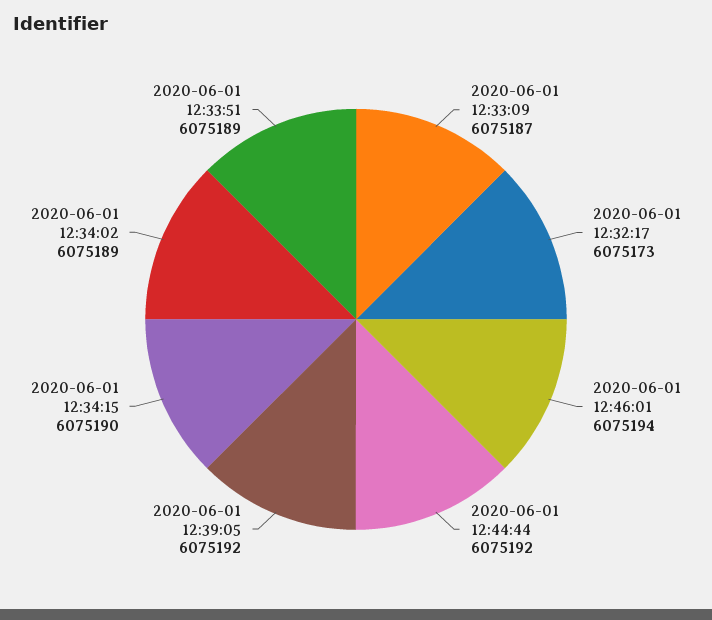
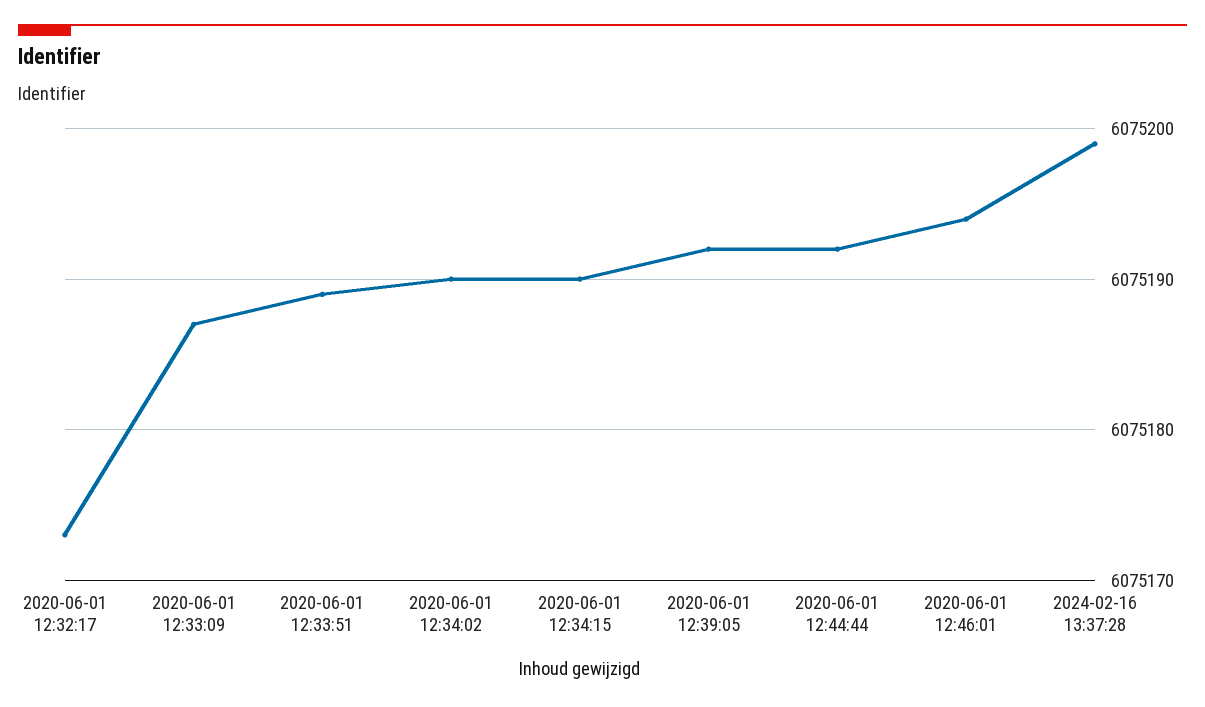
2020-06-01 12:34:02: 6075189 -> 6075190
2024-02-16 13:37:28: none -> 6075199

